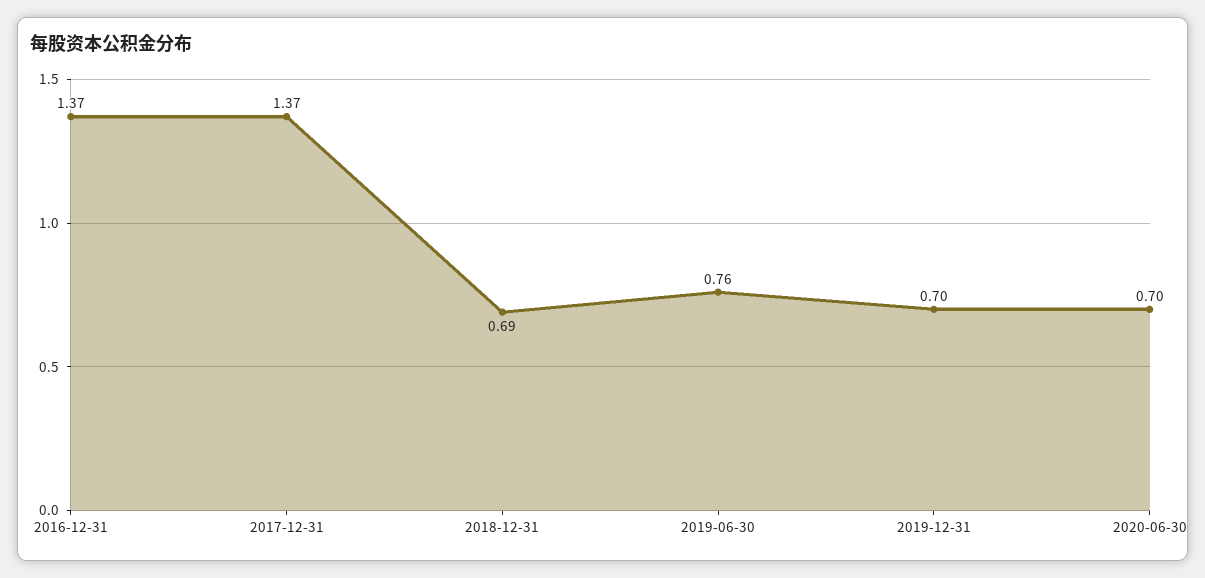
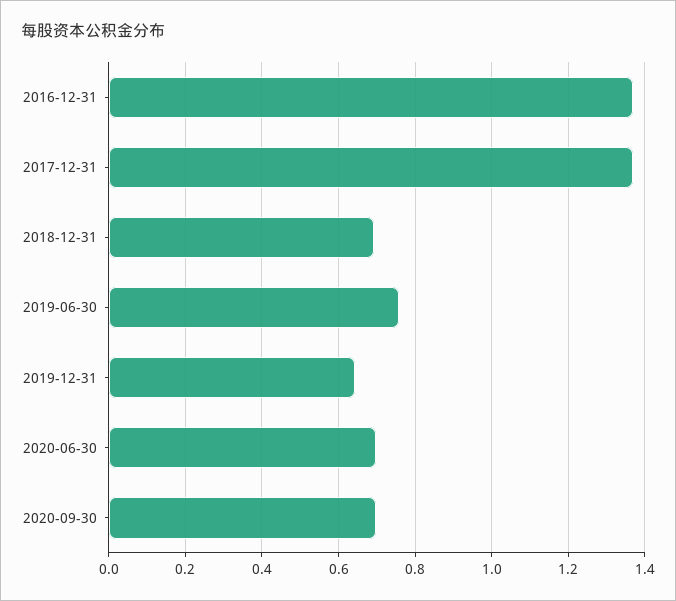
2019-12-31: 0.7 -> 0.64
2020-09-30: none -> 0.7

